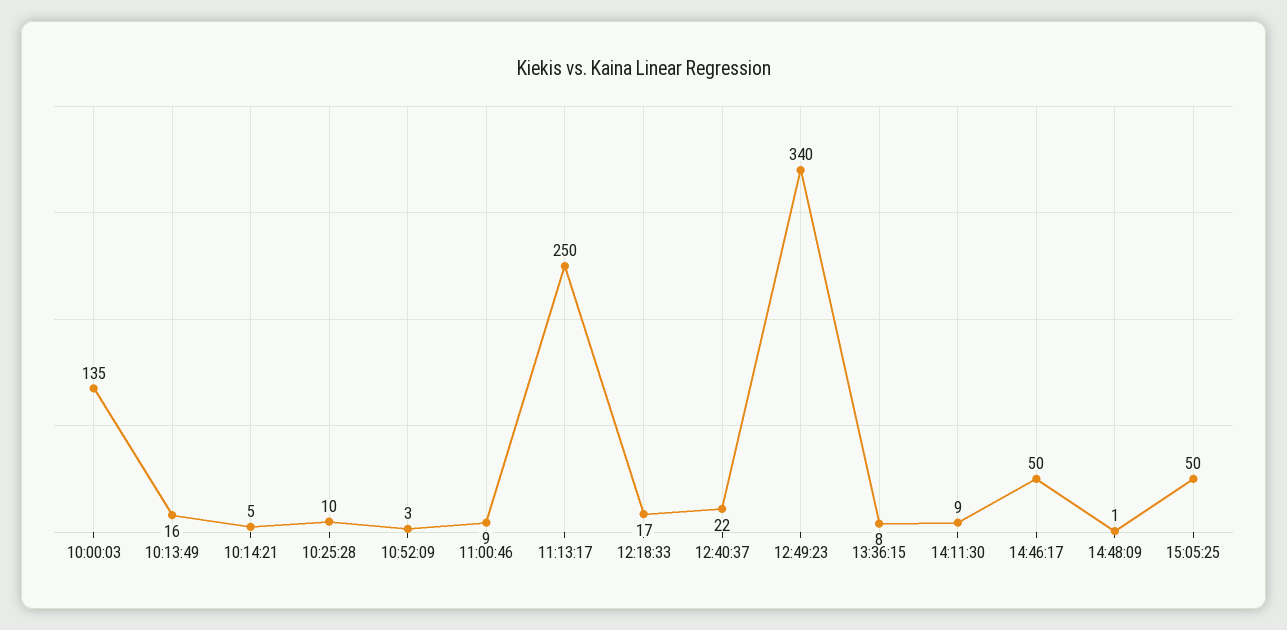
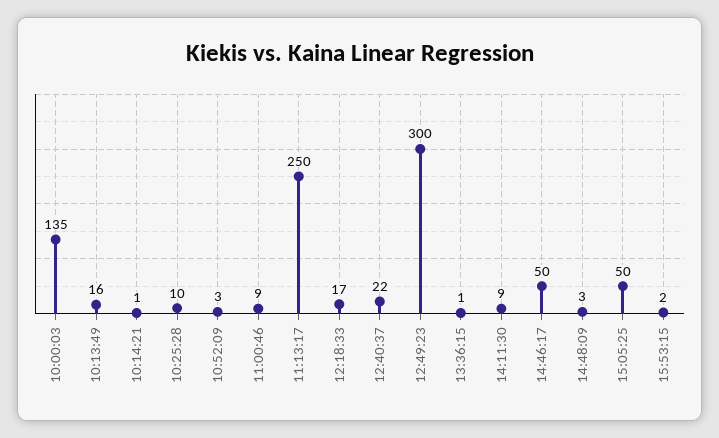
10:14:21: 5 -> 1
12:49:23: 340 -> 300
13:36:15: 8 -> 1
14:48:09: 1 -> 3
15:53:15: none -> 2

